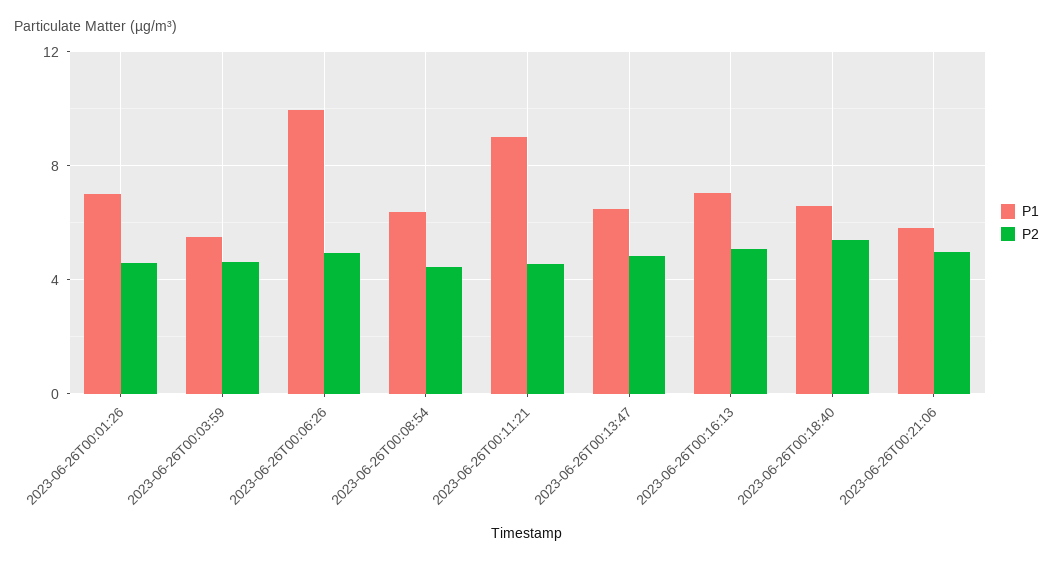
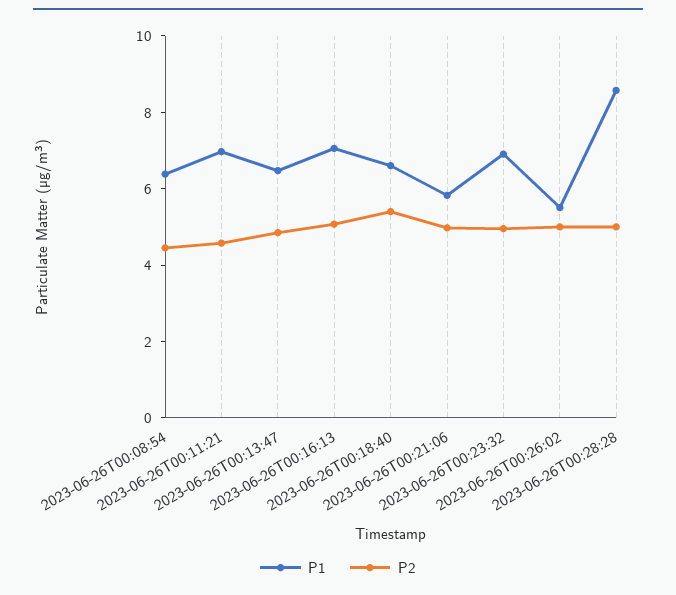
P1, 2023-06-26T00:01:26: 7 -> none
P2, 2023-06-26T00:01:26: 4.5 -> none
P1, 2023-06-26T00:03:59: 5.5 -> none
P2, 2023-06-26T00:03:59: 4.5 -> none
P1, 2023-06-26T00:06:26: 10 -> none
P2, 2023-06-26T00:06:26: 5 -> none
P1, 2023-06-26T00:11:21: 9 -> 7
P1, 2023-06-26T00:23:32: none -> 7
P2, 2023-06-26T00:23:32: none -> 5
P1, 2023-06-26T00:26:02: none -> 5.5
P2, 2023-06-26T00:26:02: none -> 5
P1, 2023-06-26T00:28:28: none -> 8.5
P2, 2023-06-26T00:28:28: none -> 5

